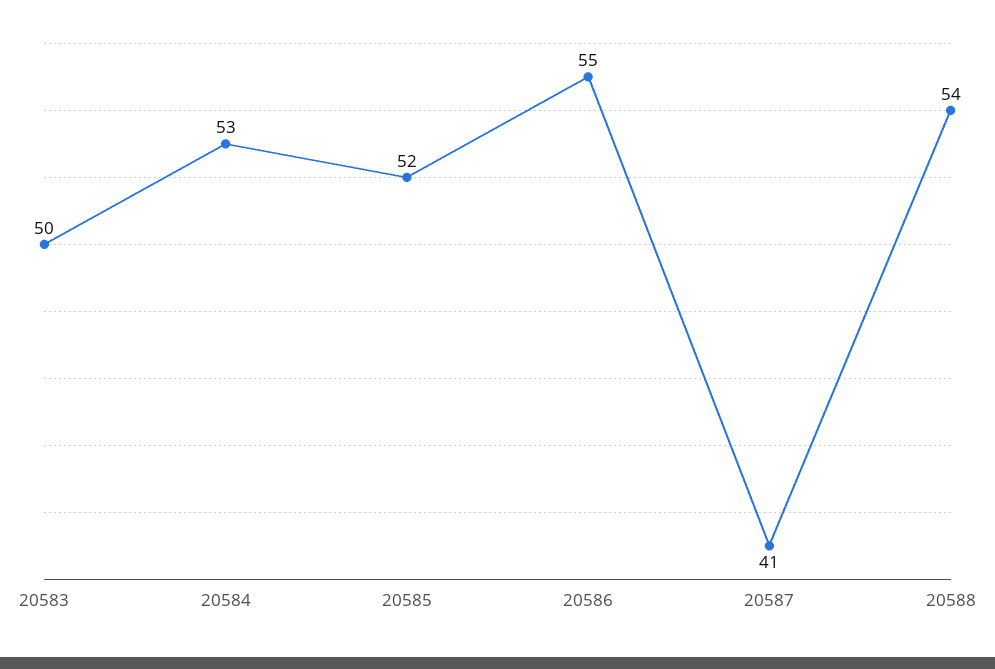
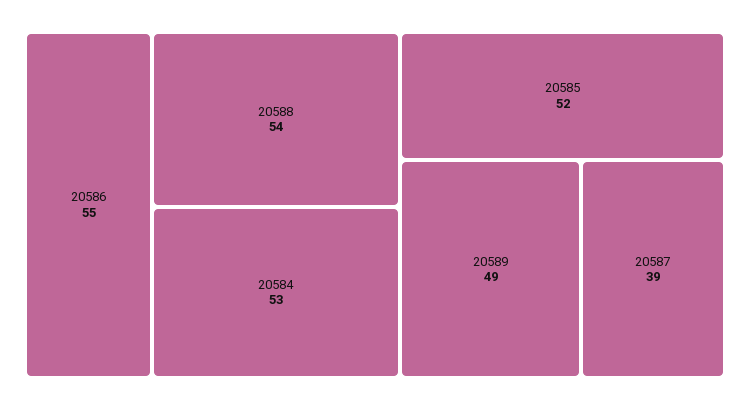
20583: 50 -> none
20587: 41 -> 39
20589: none -> 49

